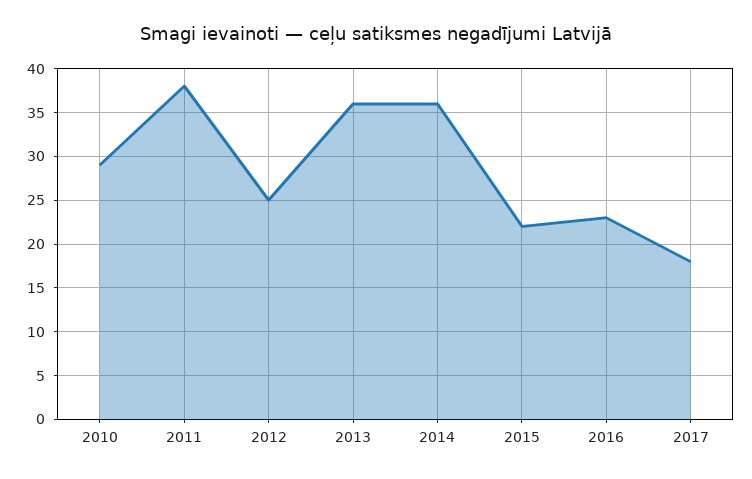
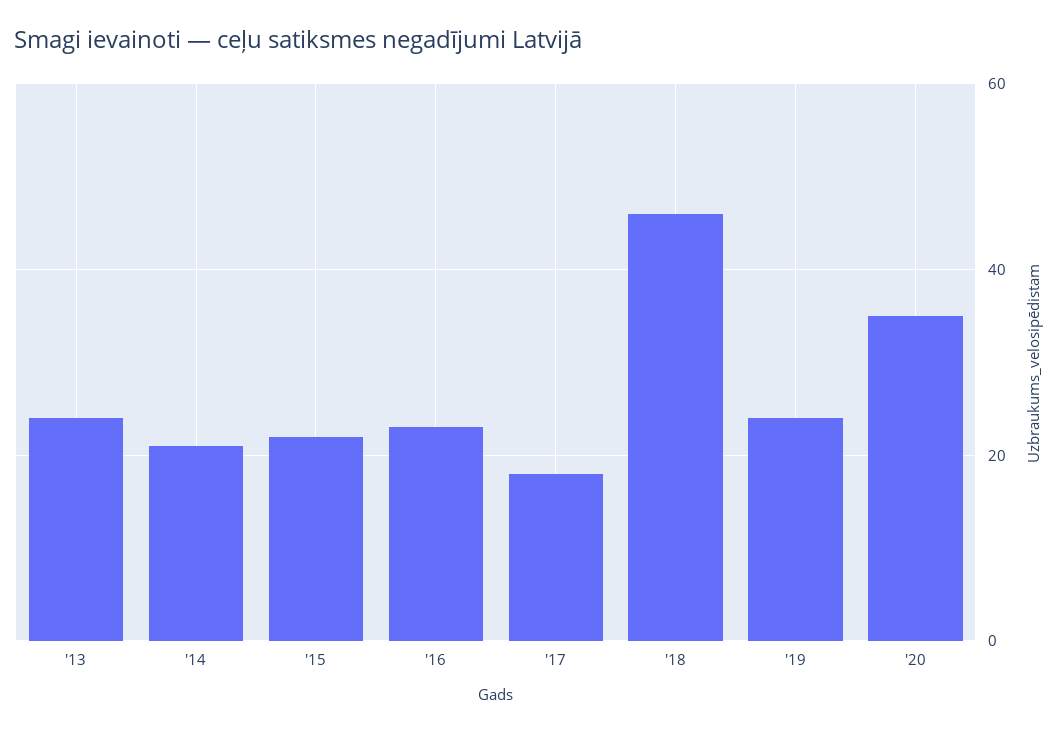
2010: 29 -> none
2011: 38 -> none
2012: 25 -> none
2013: 36 -> 25
2014: 36 -> 20
'18: none -> 45
'19: none -> 25
'20: none -> 35

